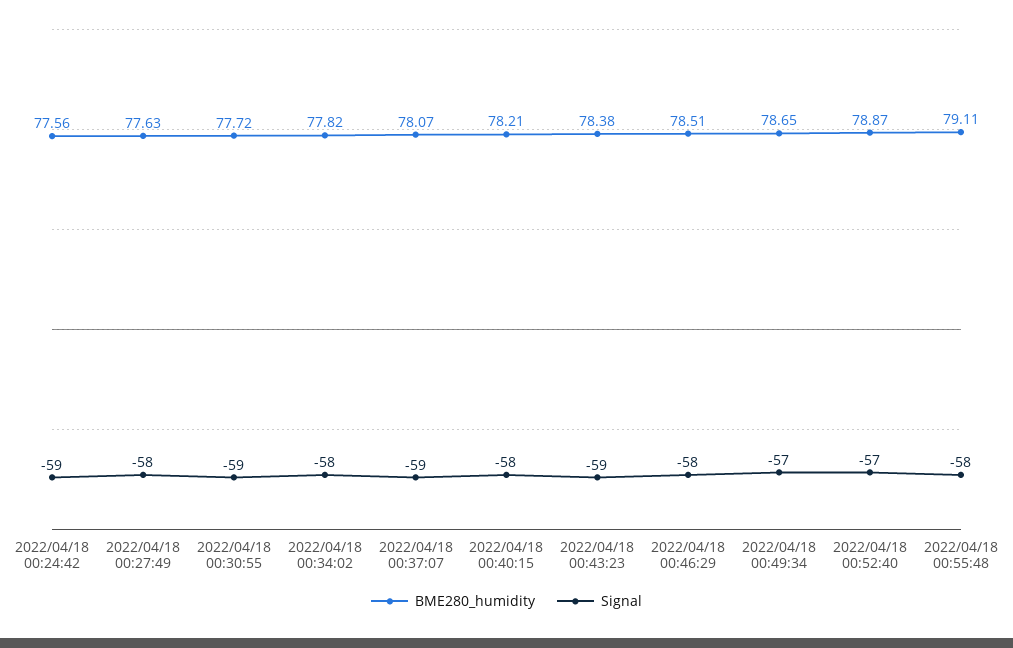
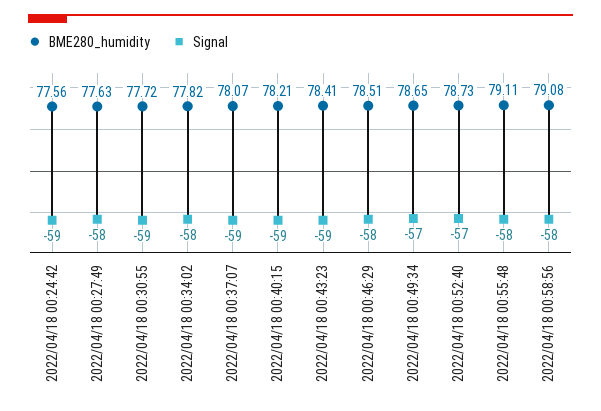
Signal, 2022/04/18 00:40:15: -58 -> -59
BME280_humidity, 2022/04/18 00:43:23: 78.38 -> 78.41
BME280_humidity, 2022/04/18 00:52:40: 78.87 -> 78.73
BME280_humidity, 2022/04/18 00:58:56: none -> 79.08
Signal, 2022/04/18 00:58:56: none -> -58

